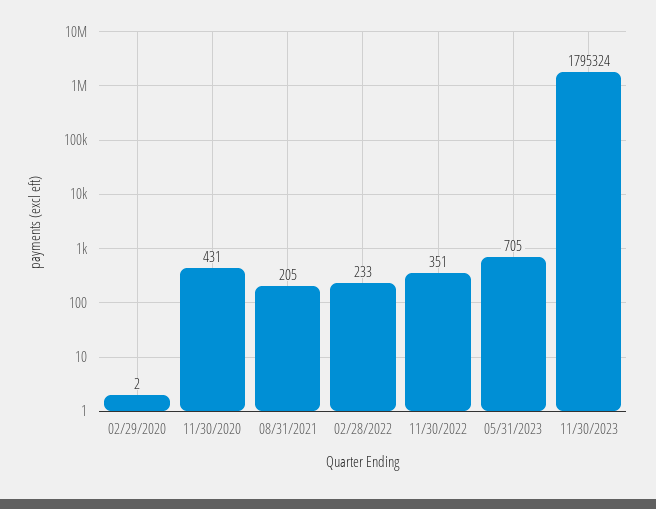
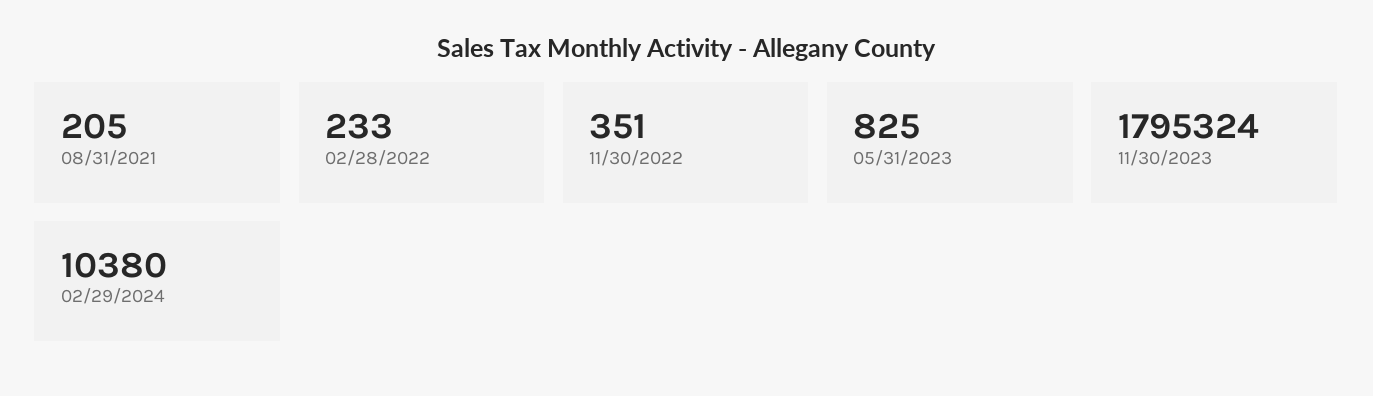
02/29/2020: 2 -> none
11/30/2020: 431 -> none
05/31/2023: 705 -> 825
02/29/2024: none -> 10380

